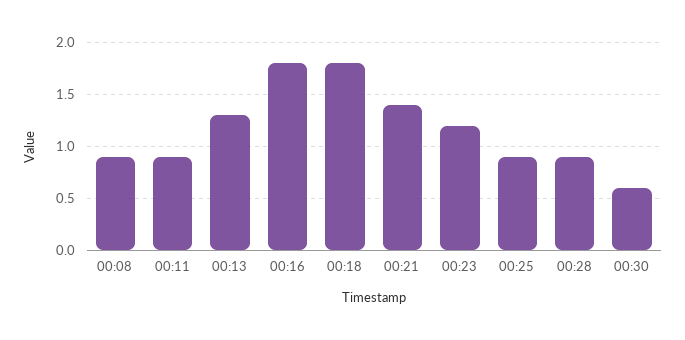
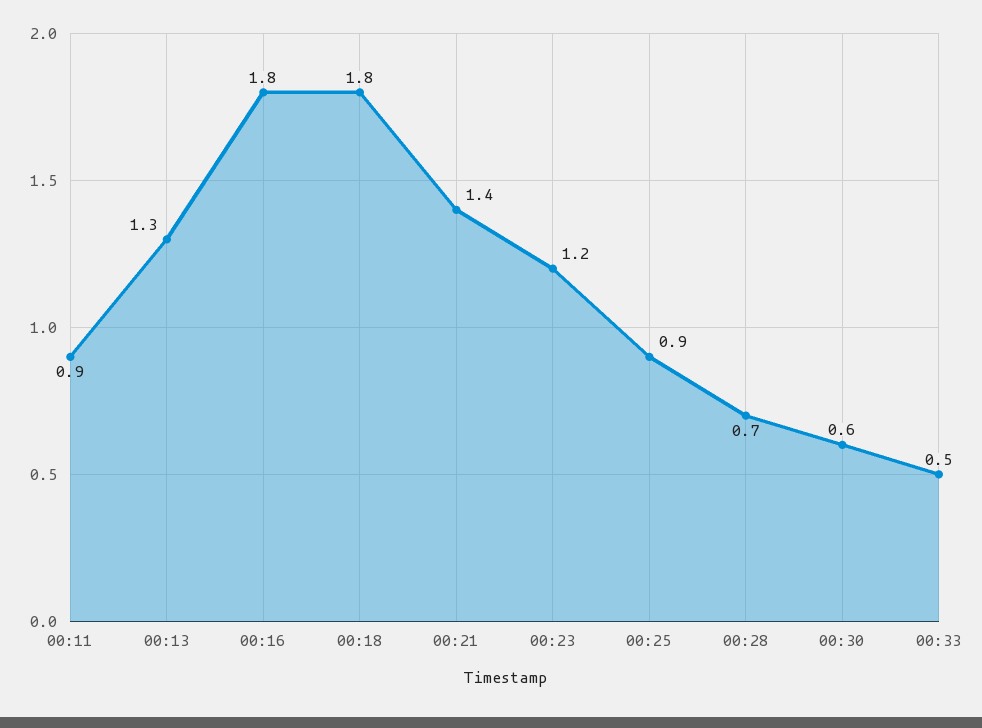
00:08: 0.9 -> none
00:28: 0.9 -> 0.7
00:33: none -> 0.5

